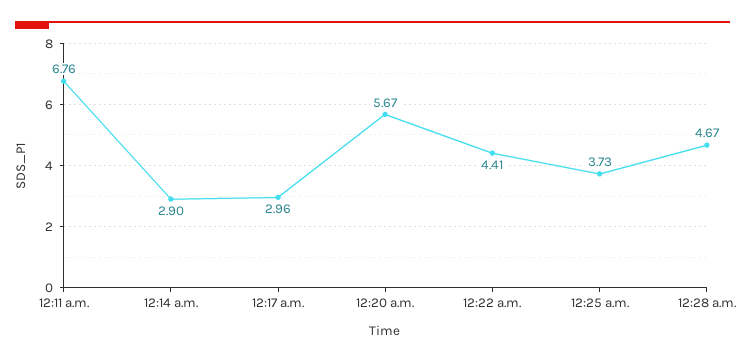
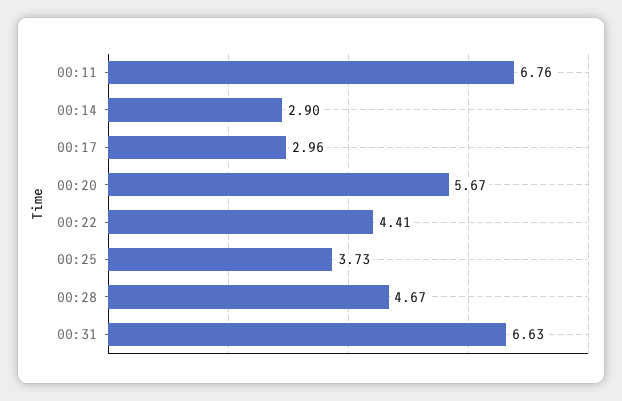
00:31: none -> 6.63

